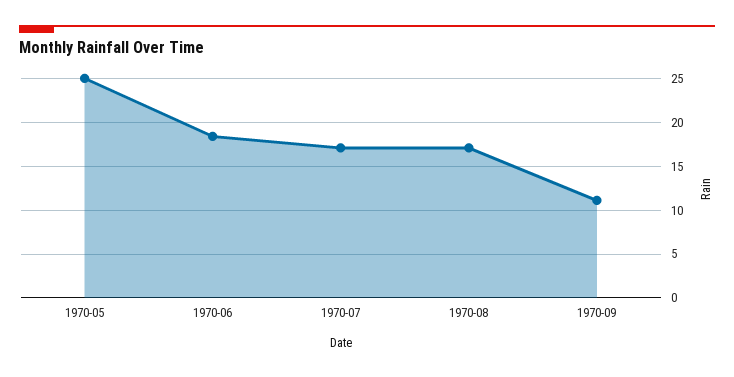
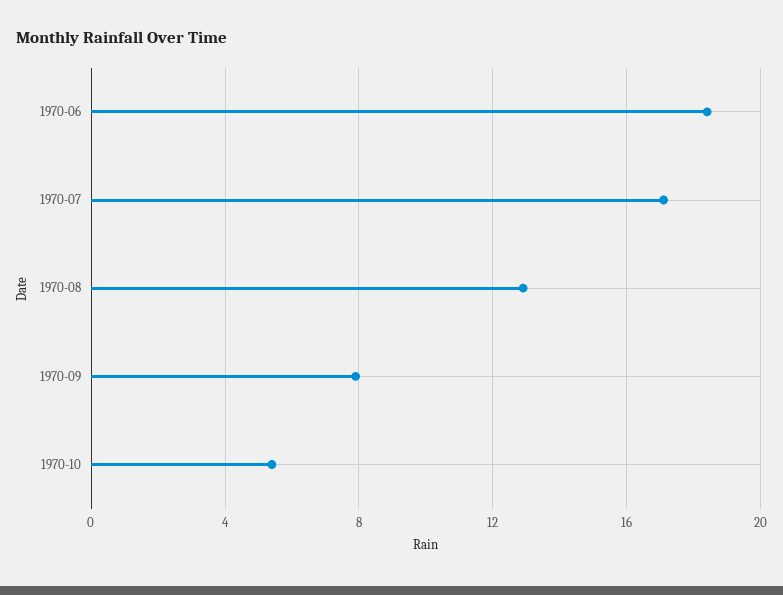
1970-05: 25 -> none
1970-08: 17 -> 13
1970-09: 11 -> 8
1970-10: none -> 5.5

